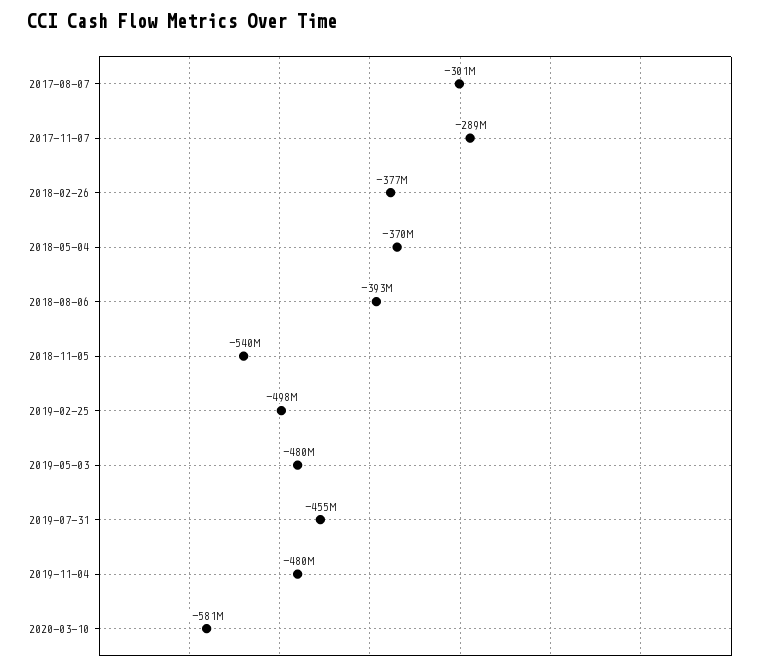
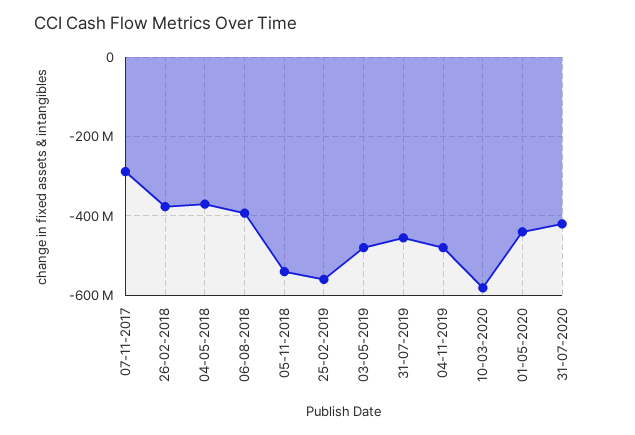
2017-08-07: -301000000 -> none
2019-02-25: -498000000 -> -560000000
01-05-2020: none -> -440000000
31-07-2020: none -> -420000000

